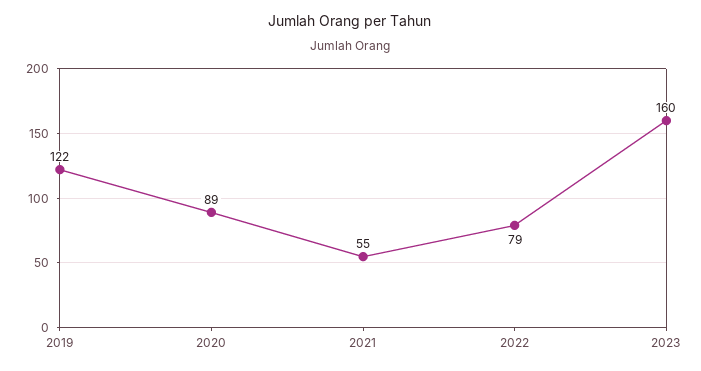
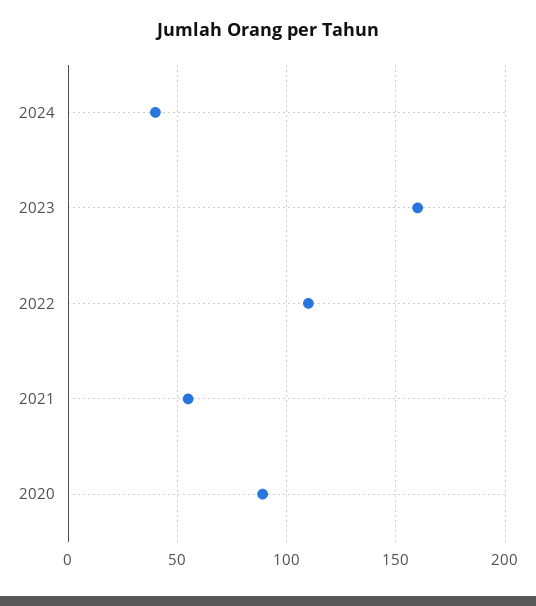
2019: 122 -> none
2022: 79 -> 110
2024: none -> 40

